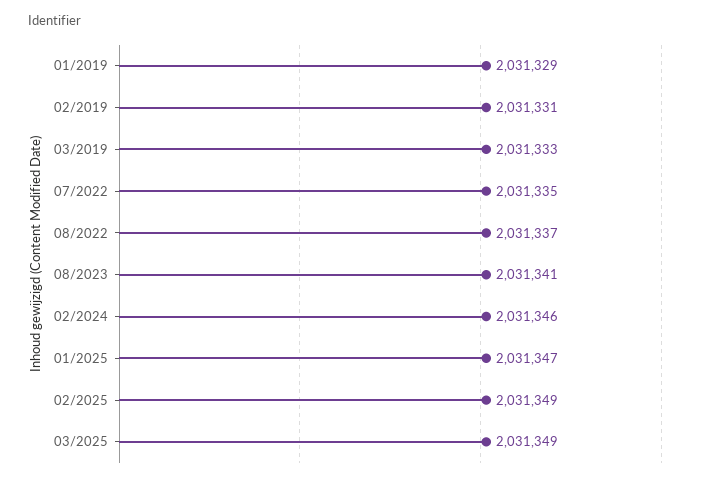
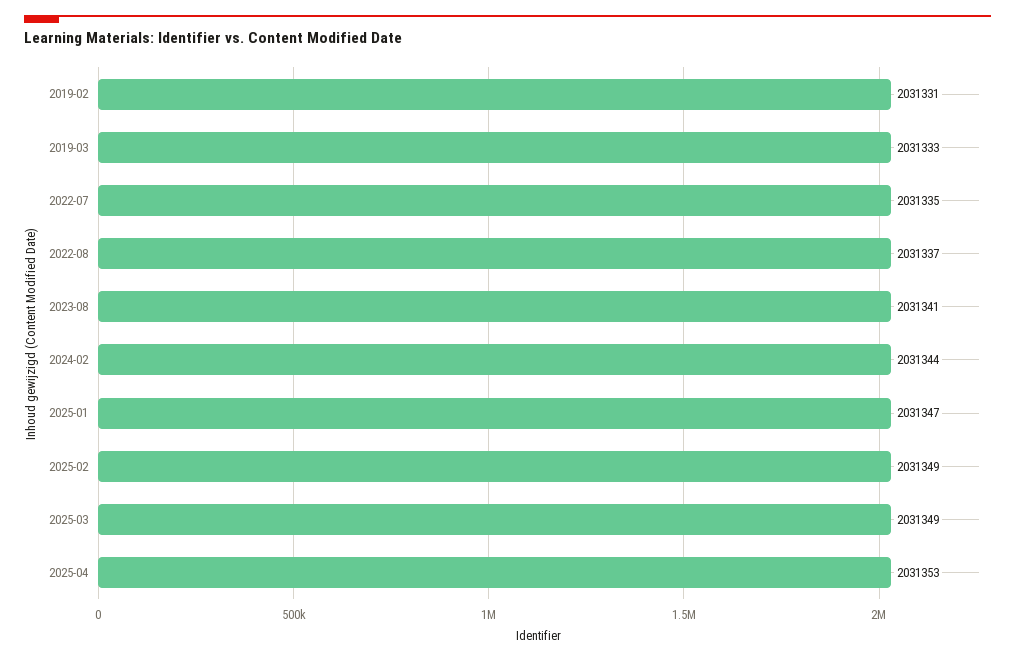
01/2019: 2031329 -> none
02/2024: 2031346 -> 2031344
2025-04: none -> 2031353

